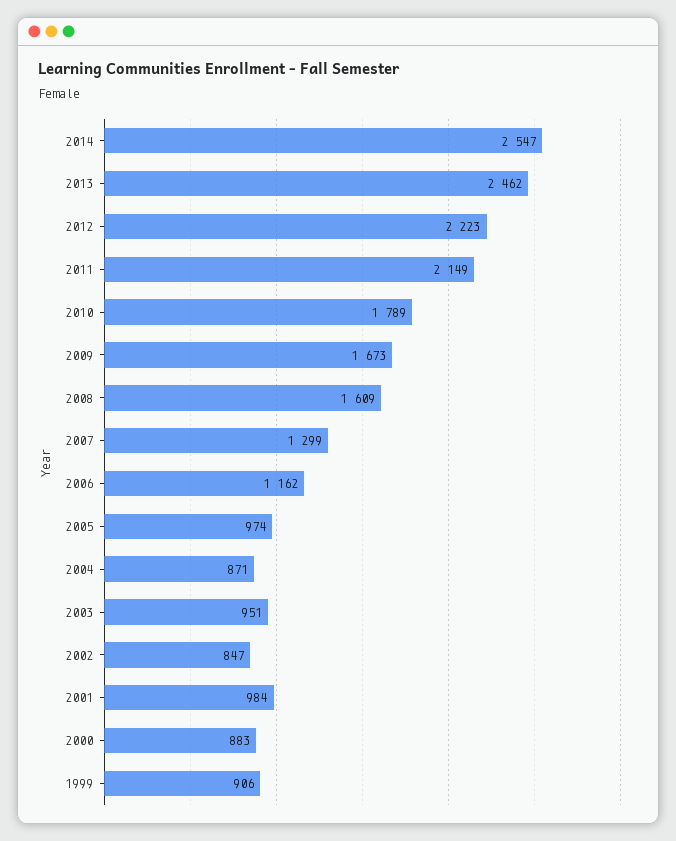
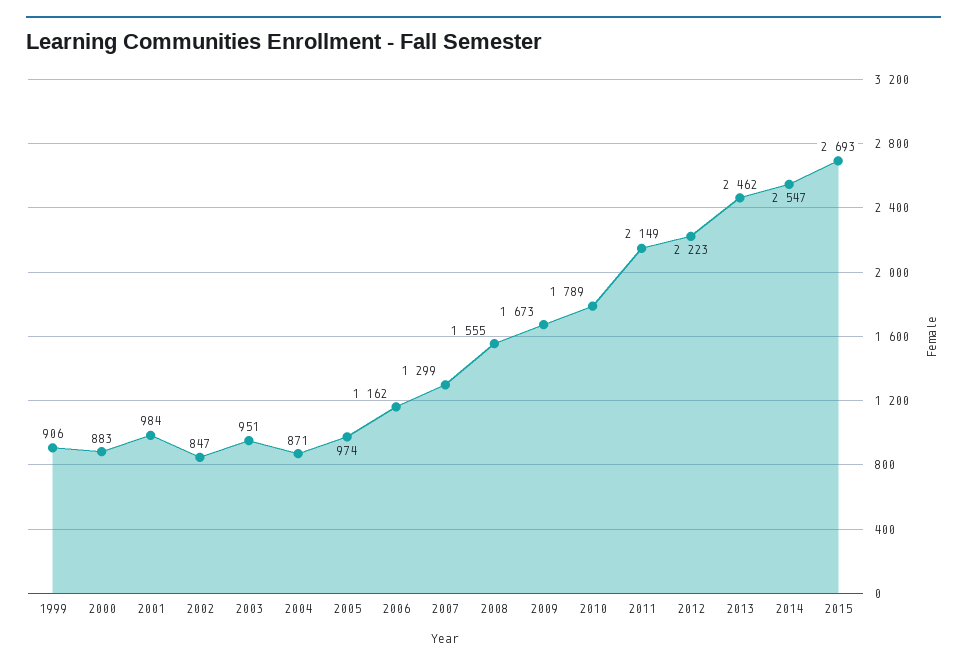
2008: 1609 -> 1555
2015: none -> 2693

